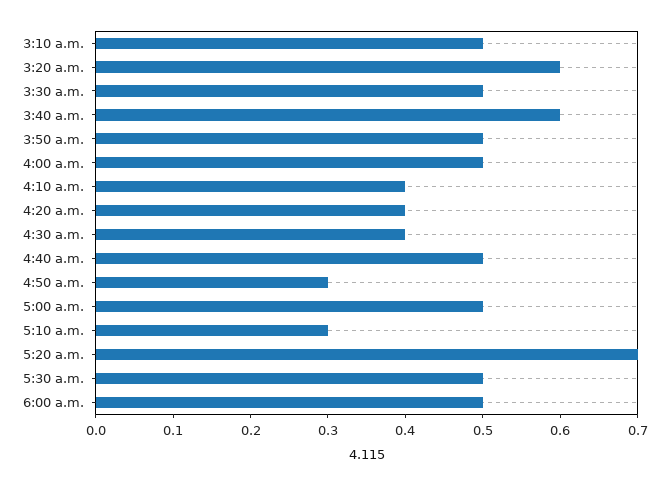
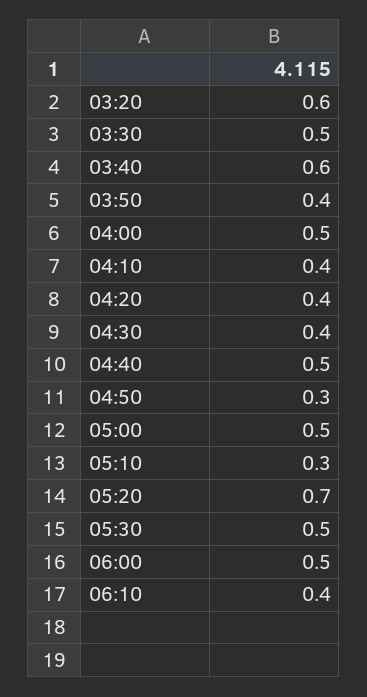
3:10 a.m.: 0.5 -> none
3:50 a.m.: 0.5 -> 0.4
06:10: none -> 0.4

